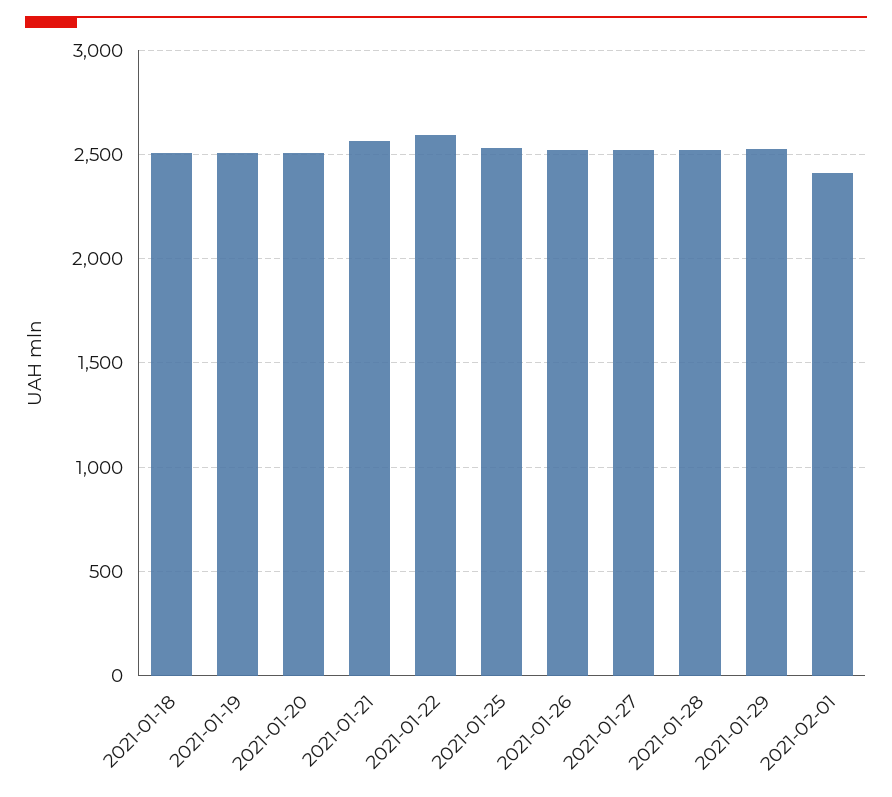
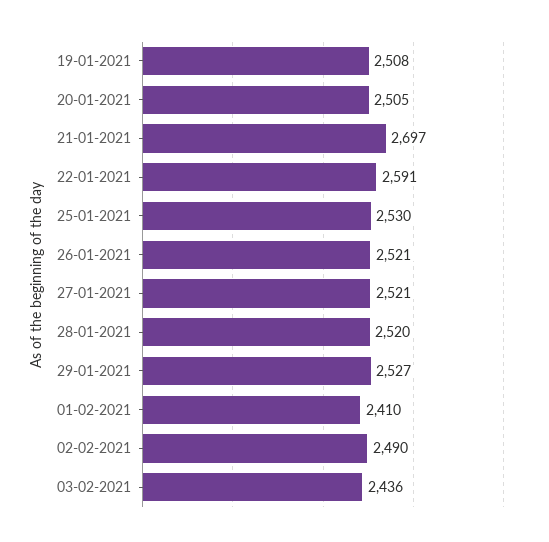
2021-01-18: 2500 -> none
2021-01-21: 2550 -> 2697
02-02-2021: none -> 2490
03-02-2021: none -> 2436

